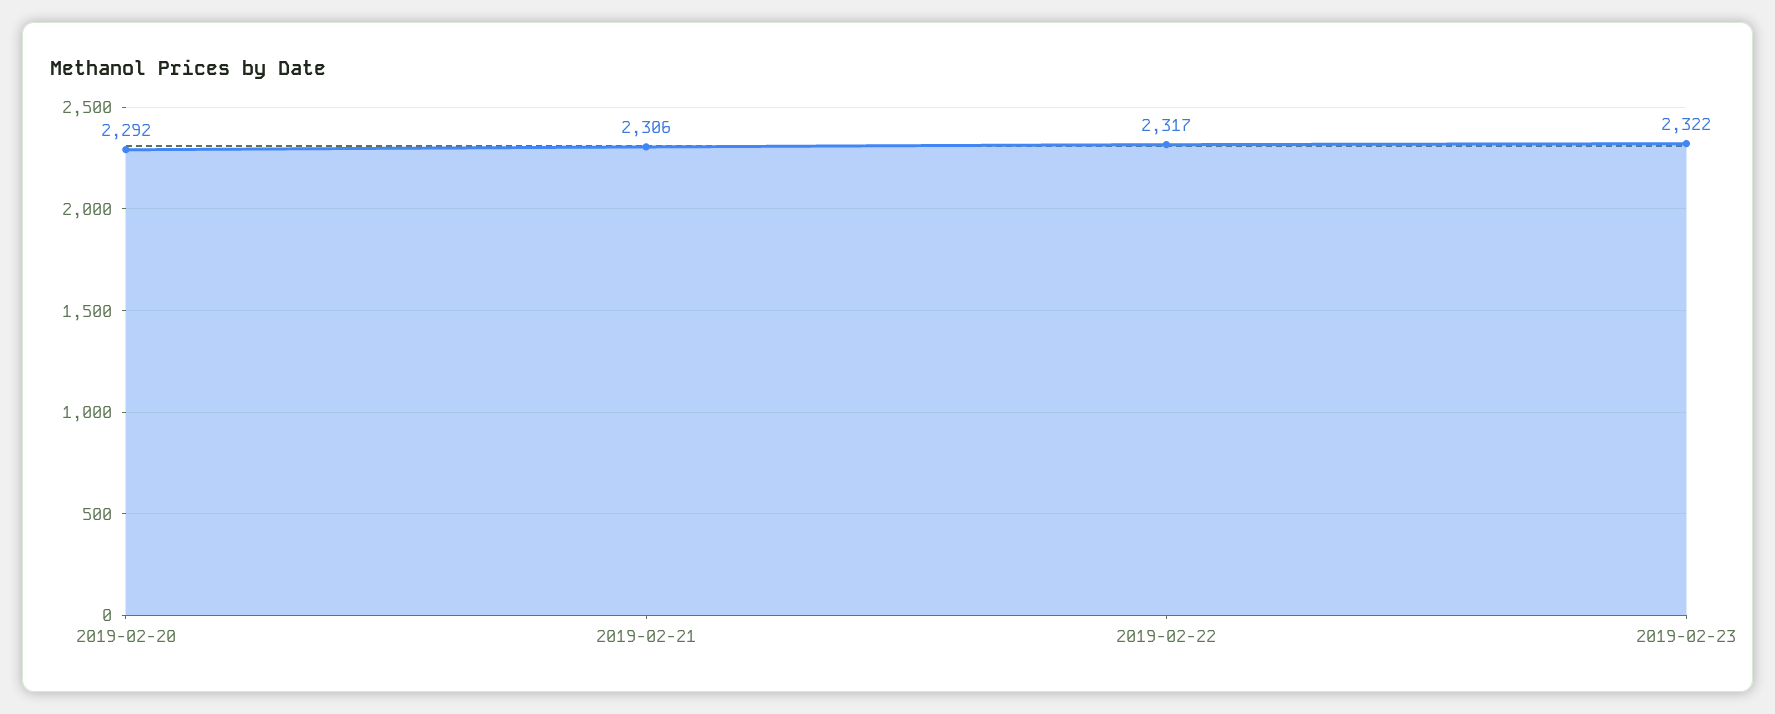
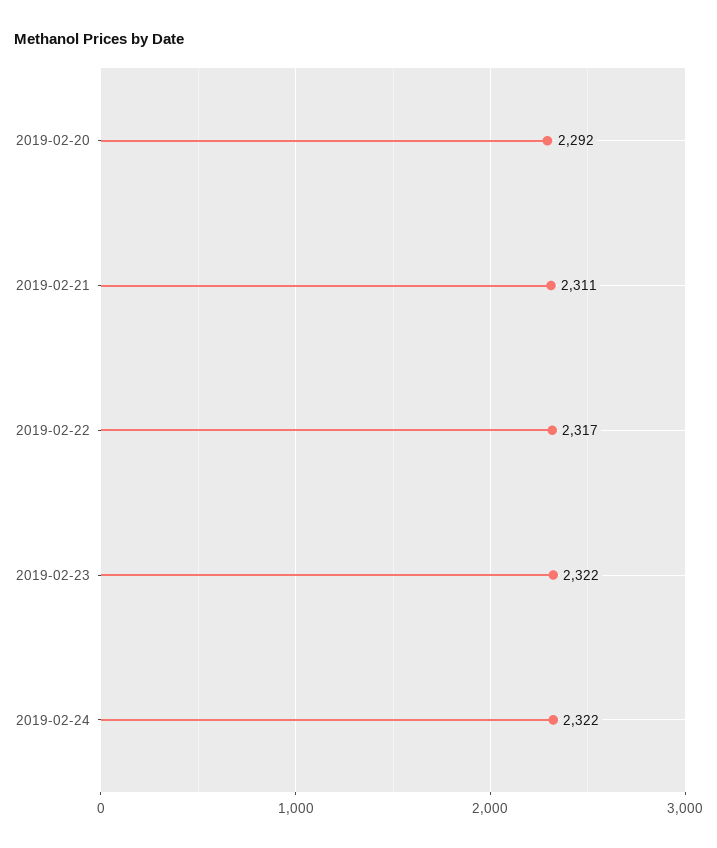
2019-02-21: 2306 -> 2311
2019-02-24: none -> 2322

